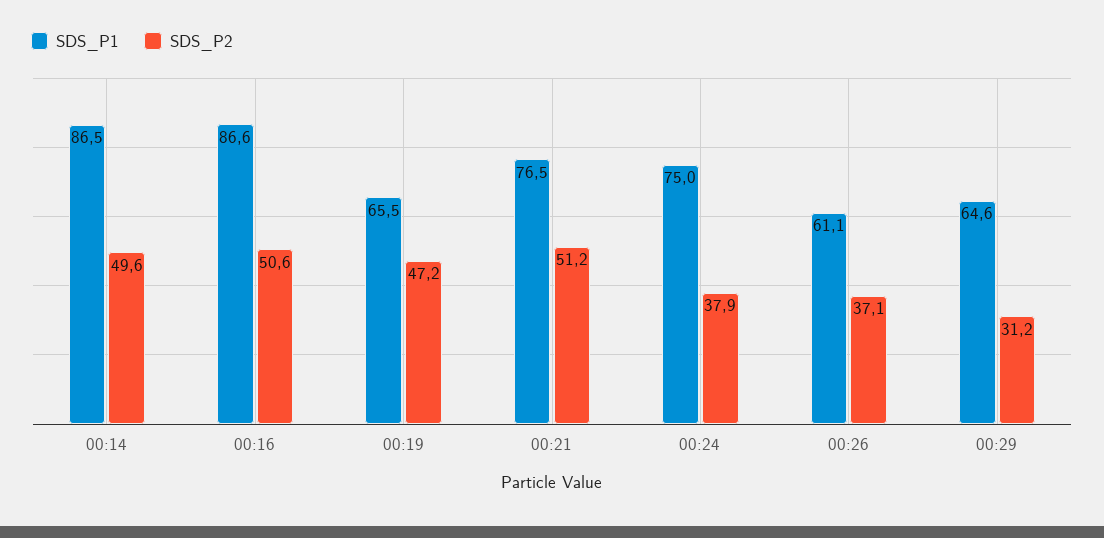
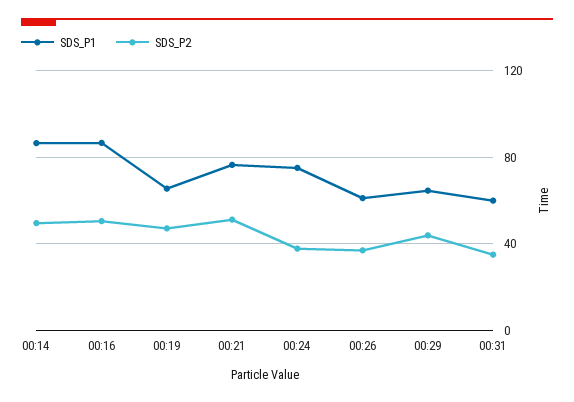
SDS_P2, 00:29: 31.2 -> 45
SDS_P1, 00:31: none -> 60
SDS_P2, 00:31: none -> 35

